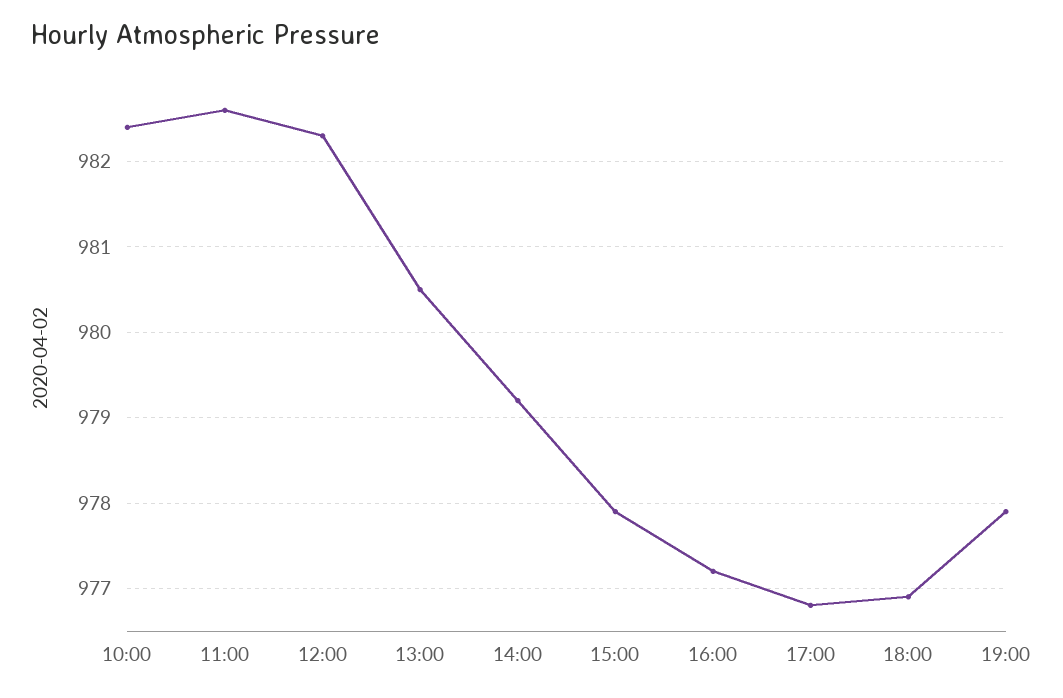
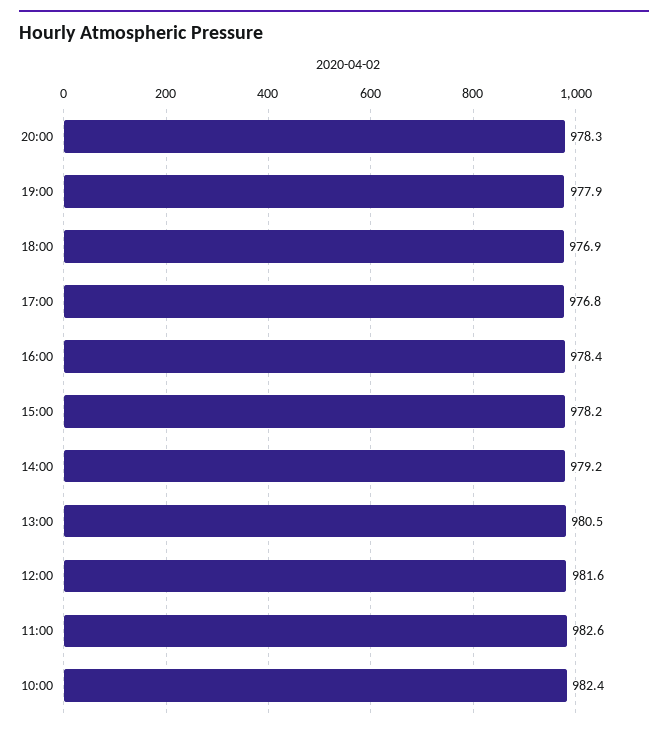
12:00: 982.3 -> 981.6
15:00: 977.9 -> 978.2
16:00: 977.2 -> 978.4
20:00: none -> 978.3

